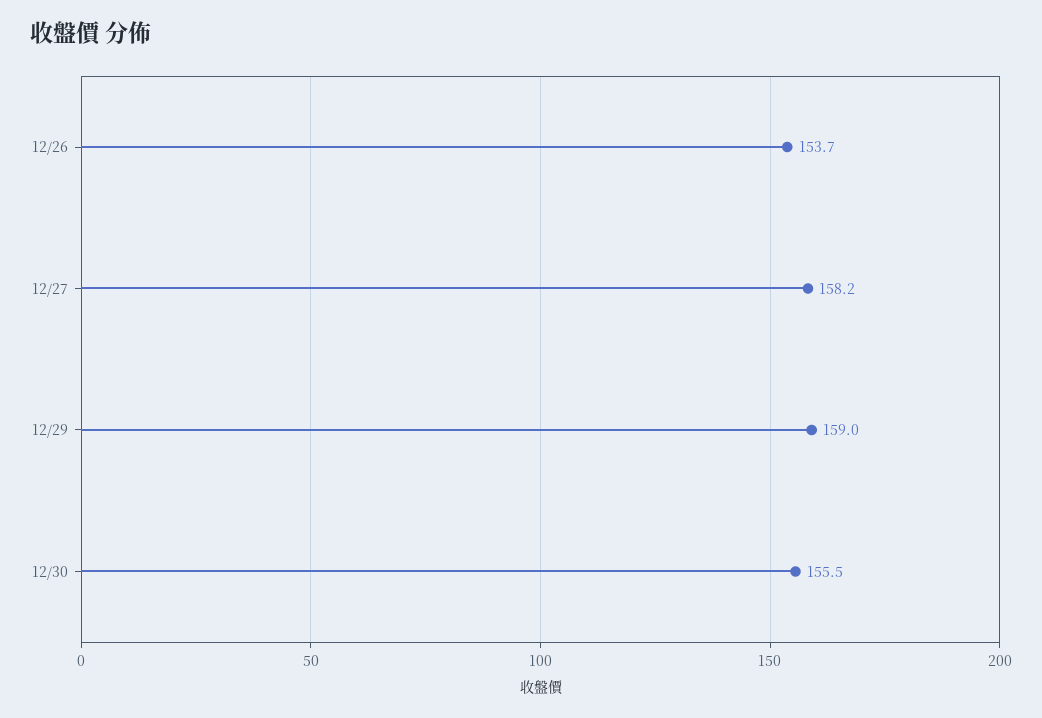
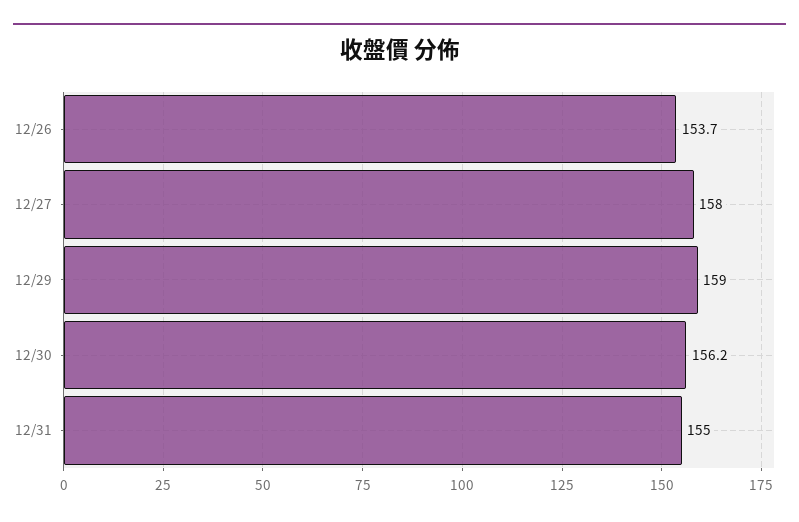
12/27: 158.2 -> 158
12/30: 155.5 -> 156.2
12/31: none -> 155

